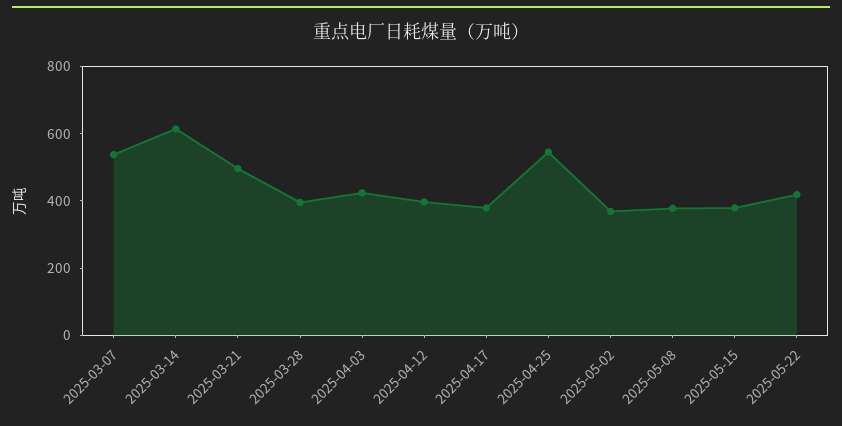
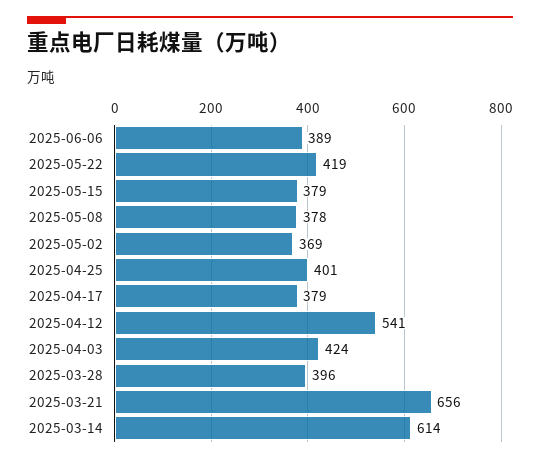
2025-03-07: 550 -> none
2025-03-21: 500 -> 656
2025-04-12: 400 -> 541
2025-04-25: 550 -> 401
2025-06-06: none -> 389

